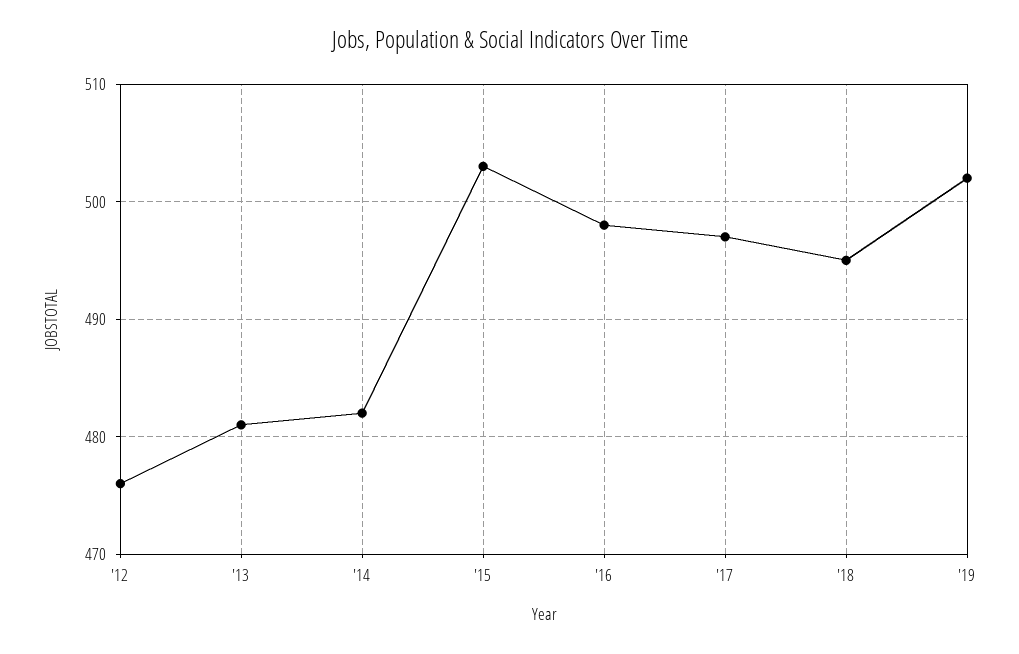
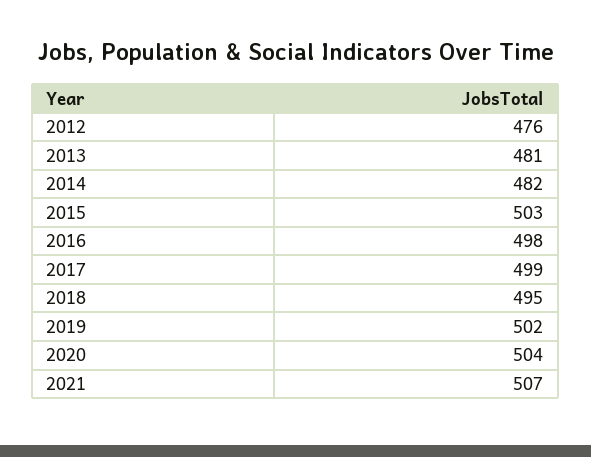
'17: 497 -> 499
2020: none -> 504
2021: none -> 507

